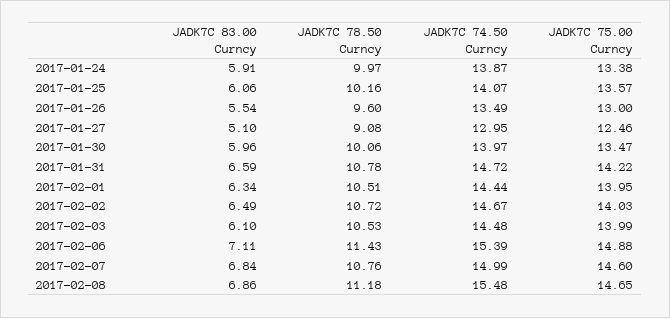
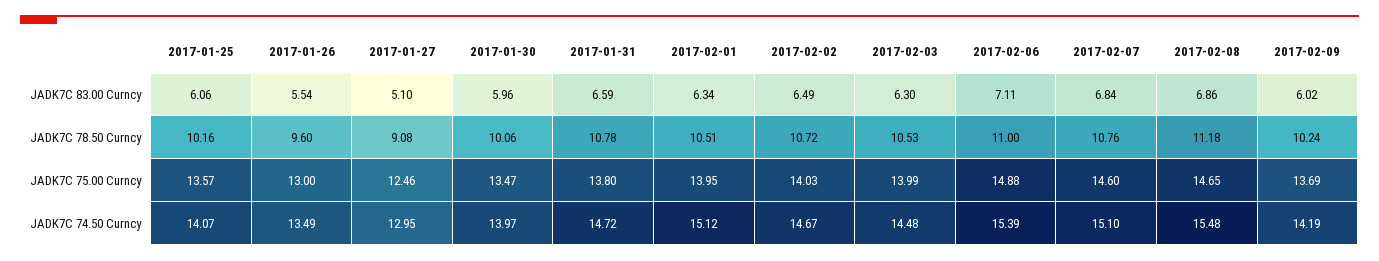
JADK7C 83.00 Curncy, 2017-01-24: 5.91 -> none
JADK7C 78.50 Curncy, 2017-01-24: 9.97 -> none
JADK7C 74.50 Curncy, 2017-01-24: 13.87 -> none
JADK7C 75.00 Curncy, 2017-01-24: 13.38 -> none
JADK7C 75.00 Curncy, 2017-01-31: 14.22 -> 13.8
JADK7C 74.50 Curncy, 2017-02-01: 14.44 -> 15.12
JADK7C 83.00 Curncy, 2017-02-03: 6.1 -> 6.3
JADK7C 78.50 Curncy, 2017-02-06: 11.43 -> 11
JADK7C 74.50 Curncy, 2017-02-07: 14.99 -> 15.1
JADK7C 83.00 Curncy, 2017-02-09: none -> 6.02
JADK7C 78.50 Curncy, 2017-02-09: none -> 10.24
JADK7C 75.00 Curncy, 2017-02-09: none -> 13.69
JADK7C 74.50 Curncy, 2017-02-09: none -> 14.19

